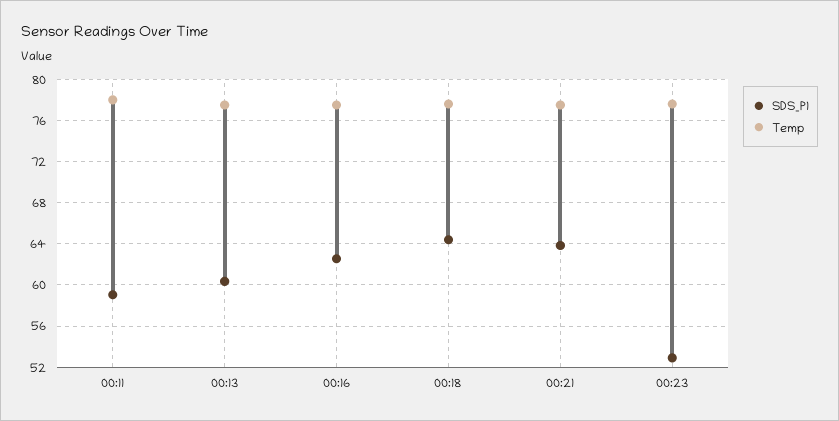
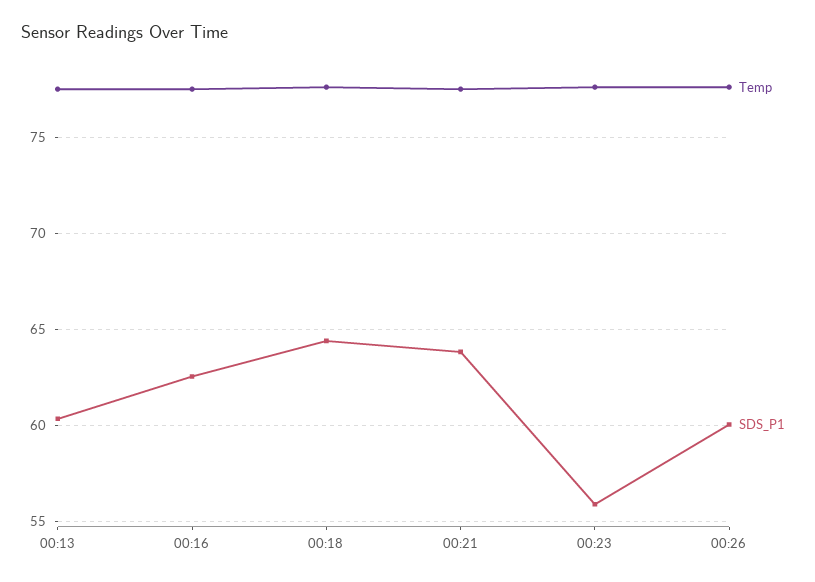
SDS_P1, 00:11: 59 -> none
Temp, 00:11: 78 -> none
SDS_P1, 00:23: 53 -> 56
Temp, 00:26: none -> 77.5
SDS_P1, 00:26: none -> 60

